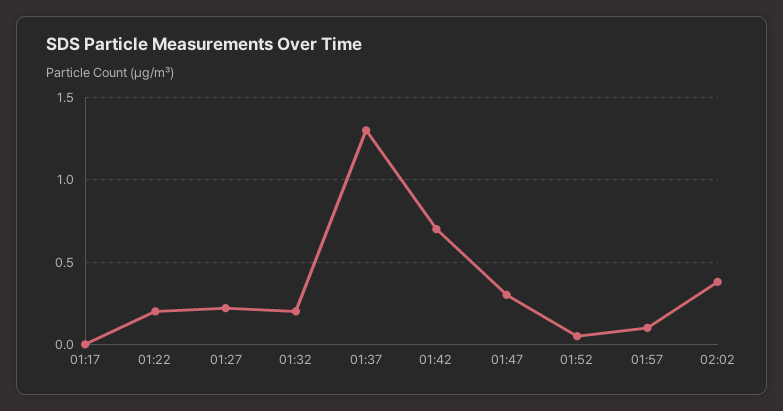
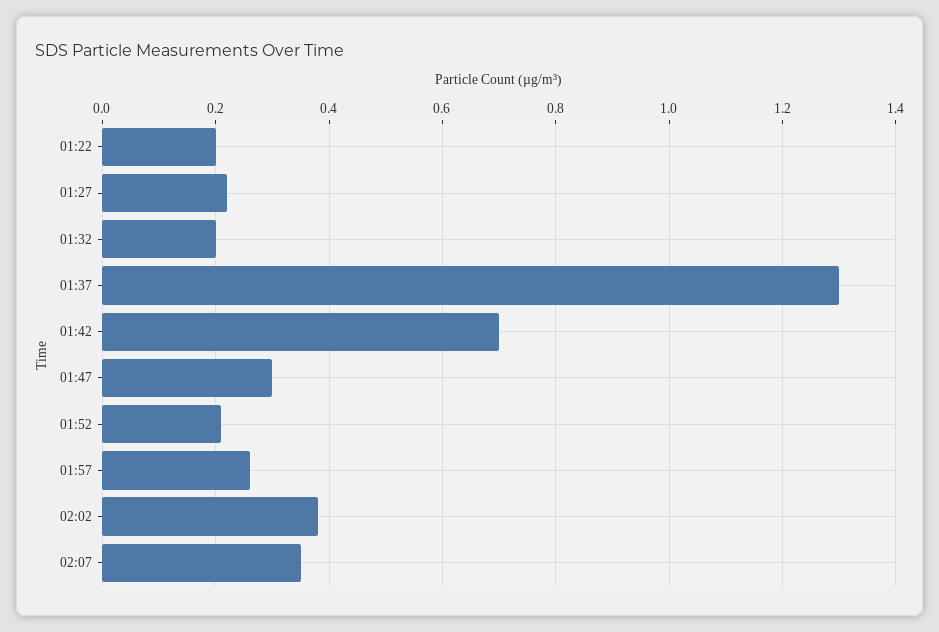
01:17: 0 -> none
01:52: 0.05 -> 0.2
01:57: 0.1 -> 0.25
02:07: none -> 0.35

